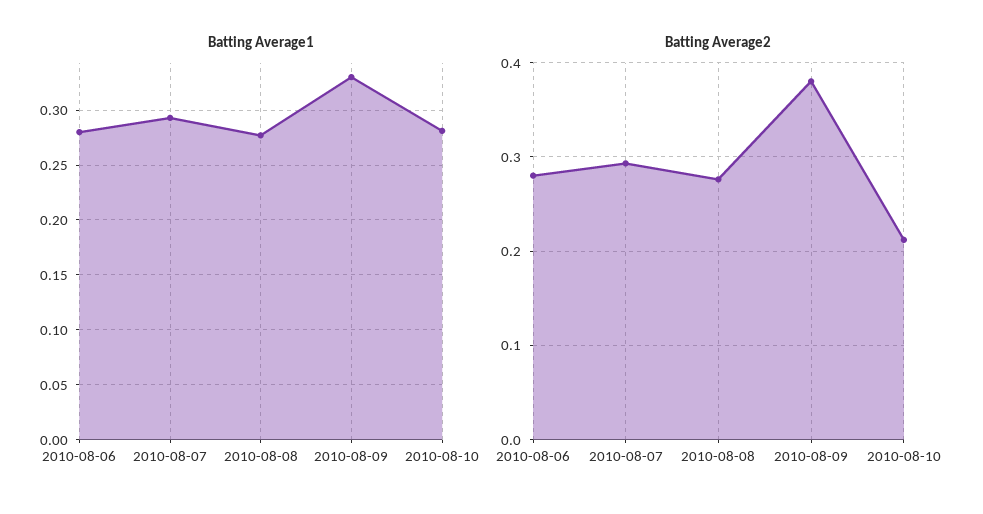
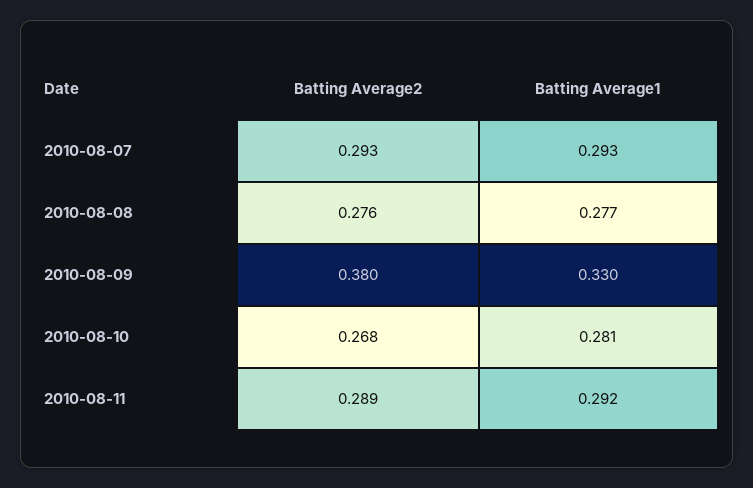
Batting Average1, 2010-08-06: 0.28 -> none
Batting Average2, 2010-08-06: 0.28 -> none
Batting Average2, 2010-08-10: 0.21 -> 0.268
Batting Average2, 2010-08-11: none -> 0.289
Batting Average1, 2010-08-11: none -> 0.292

